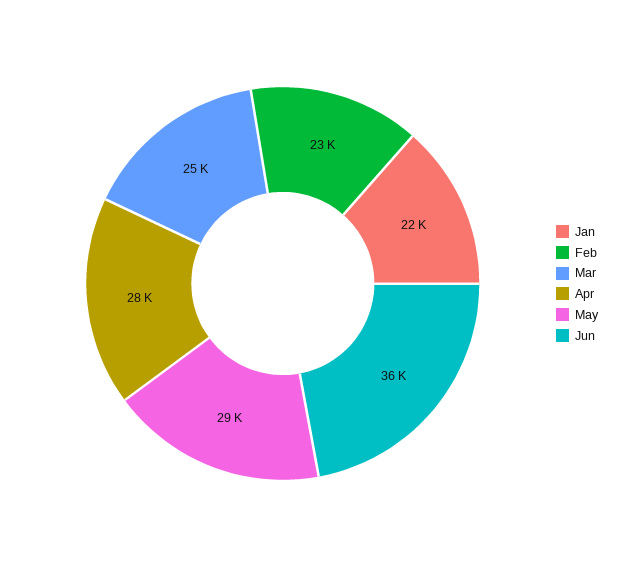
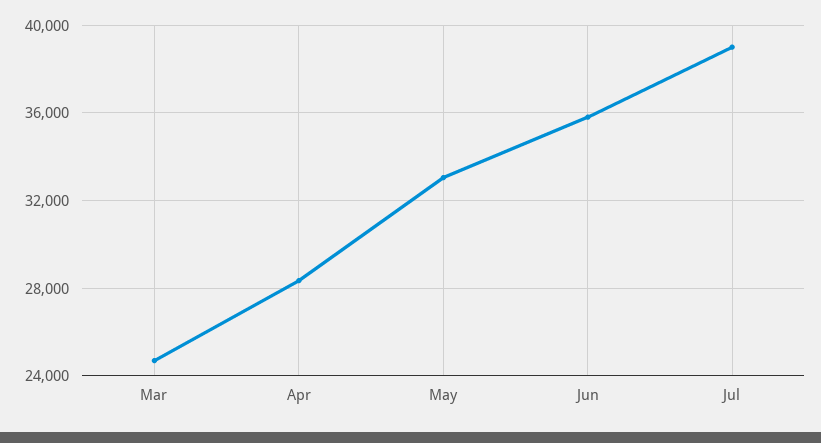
Jan: 22000 -> none
Feb: 23000 -> none
May: 29000 -> 33000
Jul: none -> 39000

